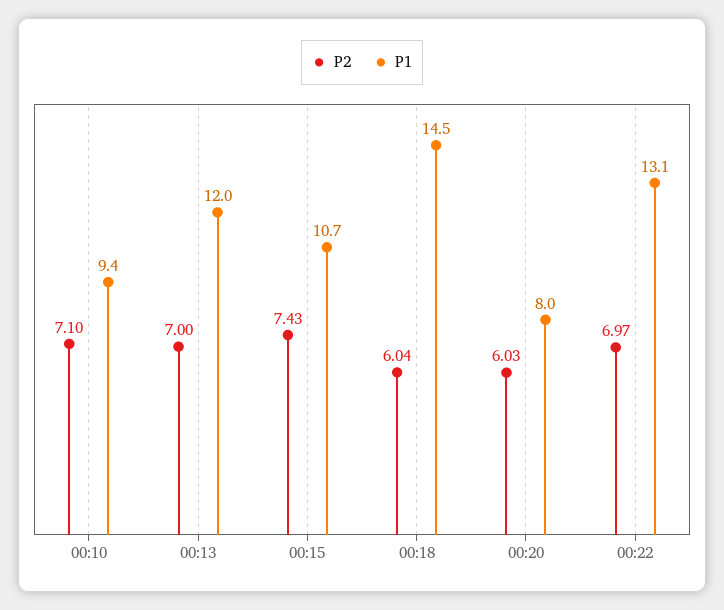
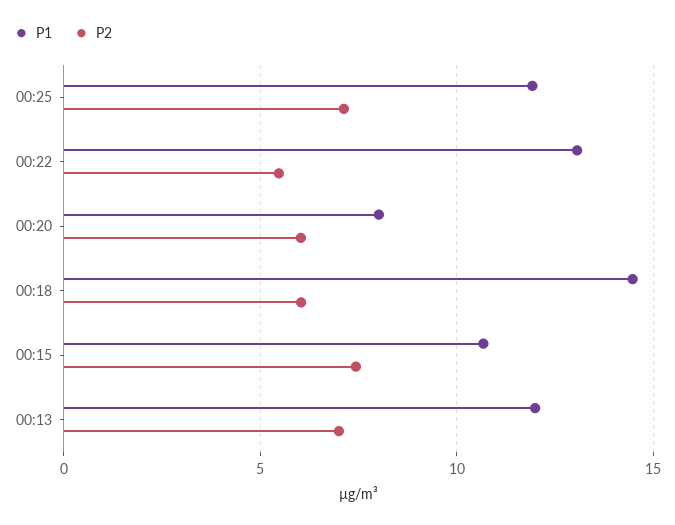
P2, 00:10: 7.1 -> none
P1, 00:10: 9.4 -> none
P2, 00:22: 6.97 -> 5.5
P1, 00:25: none -> 12
P2, 00:25: none -> 7

